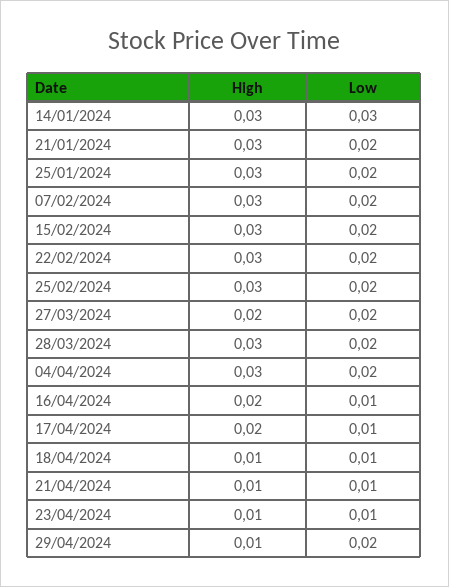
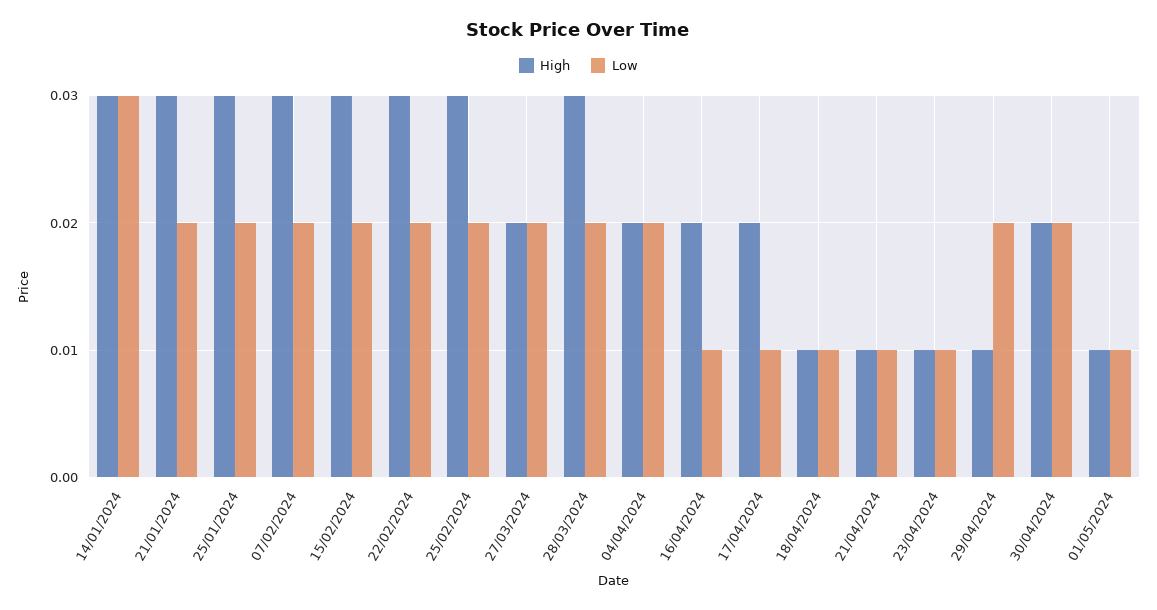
High, 04/04/2024: 0.03 -> 0.02
High, 30/04/2024: none -> 0.02
Low, 30/04/2024: none -> 0.02
High, 01/05/2024: none -> 0.01
Low, 01/05/2024: none -> 0.01

